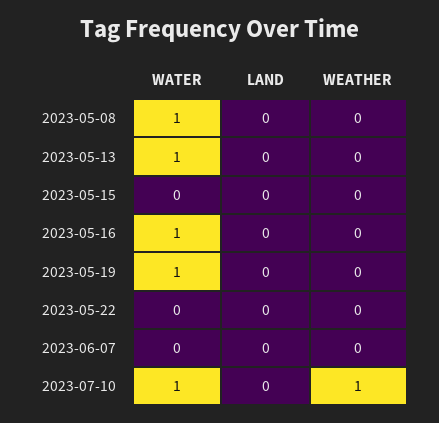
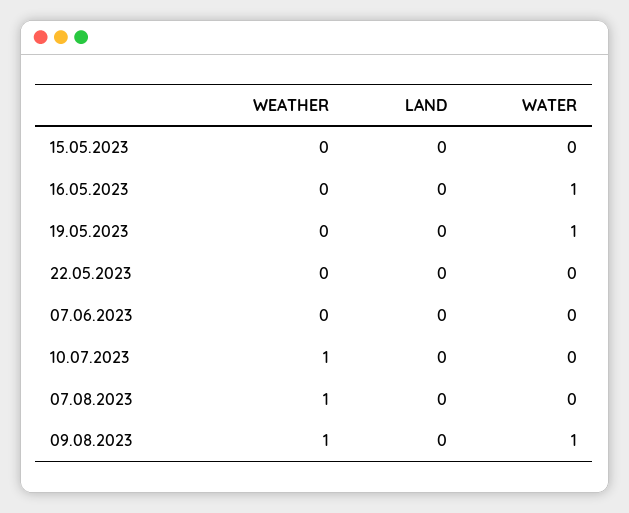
WATER, 2023-05-08: 1 -> none
LAND, 2023-05-08: 0 -> none
WEATHER, 2023-05-08: 0 -> none
WATER, 2023-05-13: 1 -> none
LAND, 2023-05-13: 0 -> none
WEATHER, 2023-05-13: 0 -> none
WATER, 2023-07-10: 1 -> 0
WEATHER, 07.08.2023: none -> 1
LAND, 07.08.2023: none -> 0
WATER, 07.08.2023: none -> 0
WEATHER, 09.08.2023: none -> 1
LAND, 09.08.2023: none -> 0
WATER, 09.08.2023: none -> 1

